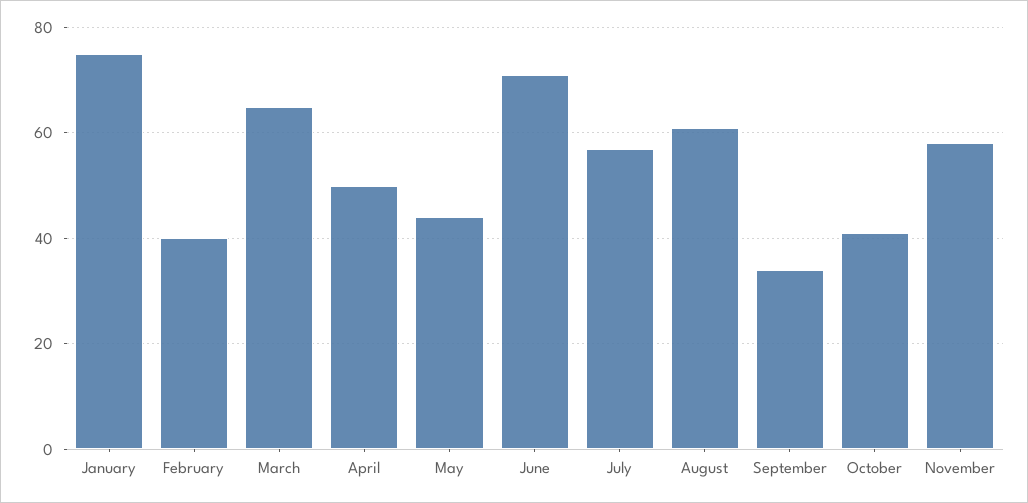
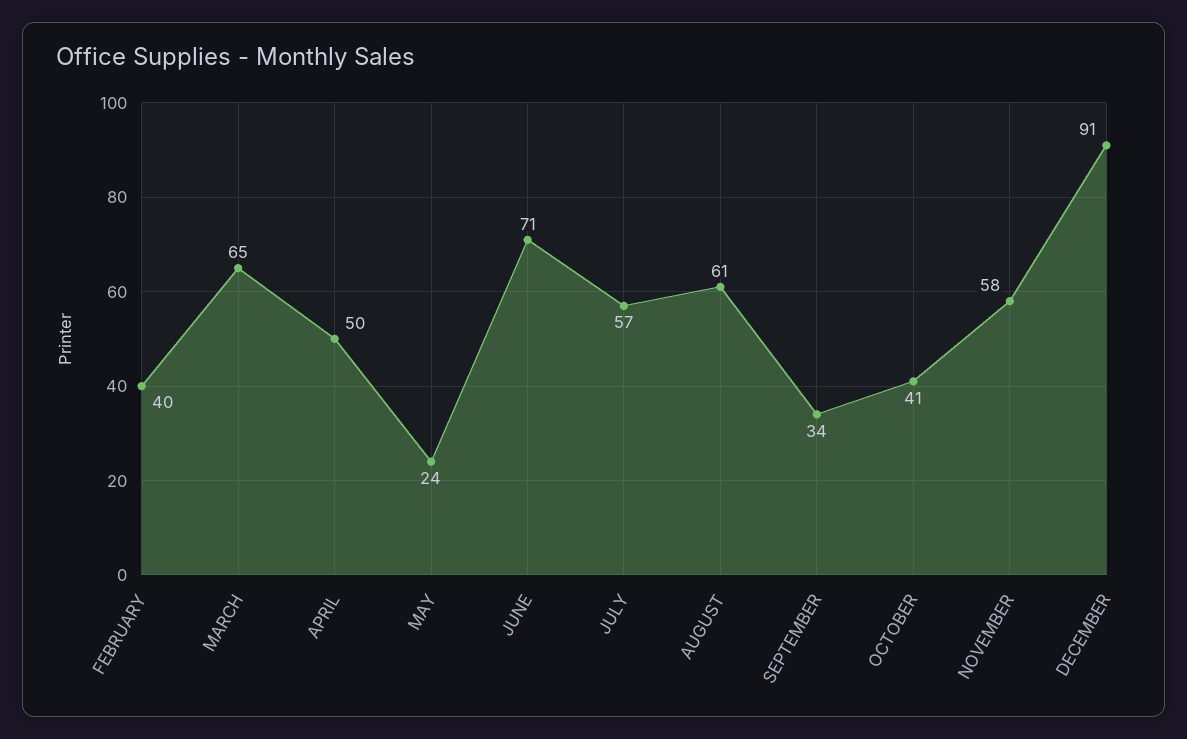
January: 75 -> none
May: 45 -> 24
DECEMBER: none -> 91

